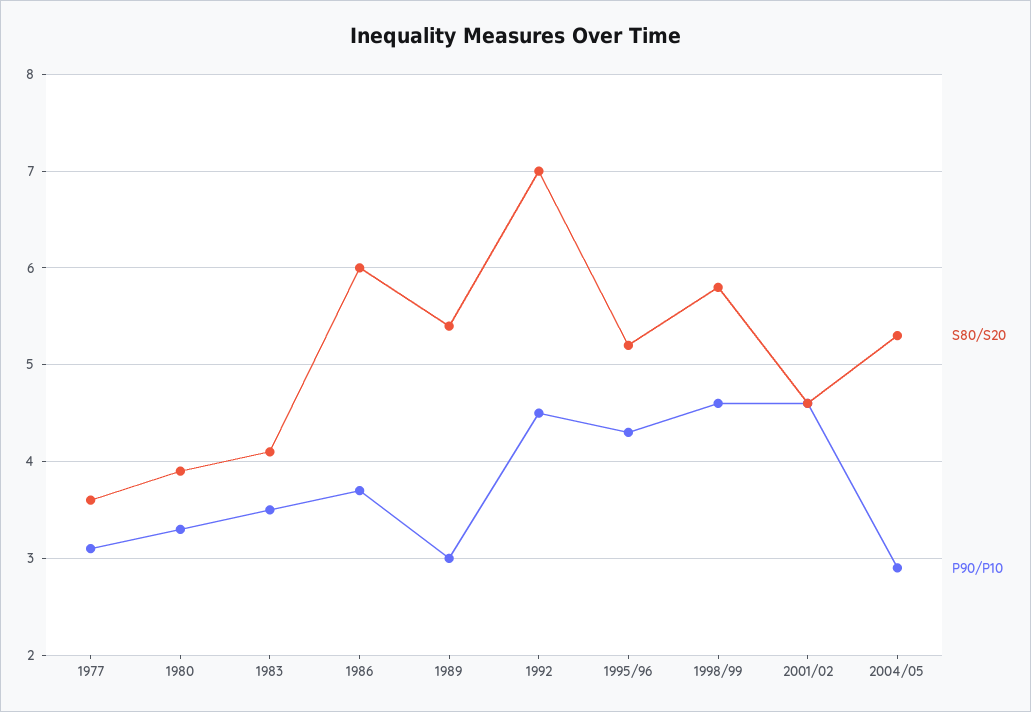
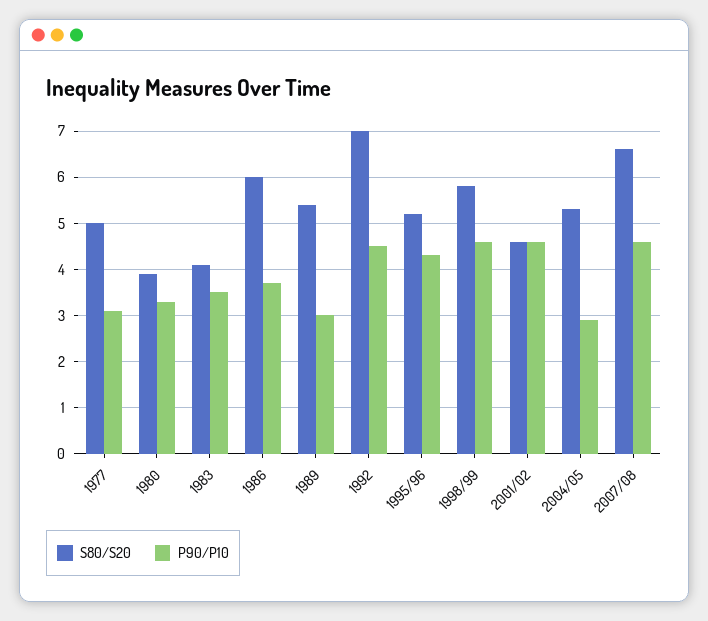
S80/S20, 1977: 3.6 -> 5
S80/S20, 2007/08: none -> 6.5
P90/P10, 2007/08: none -> 4.5

